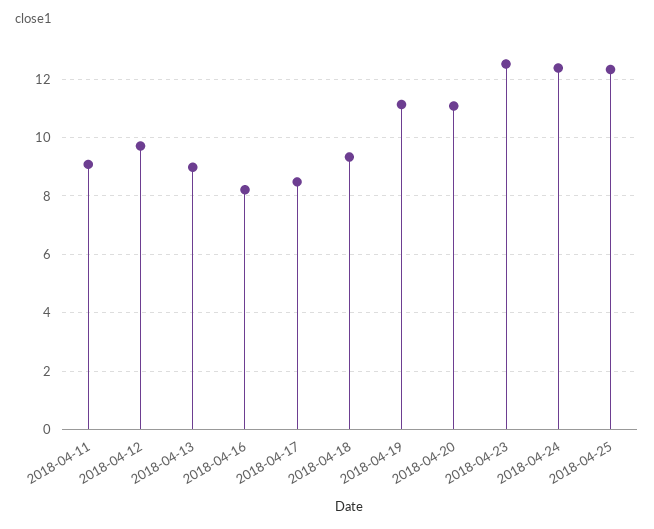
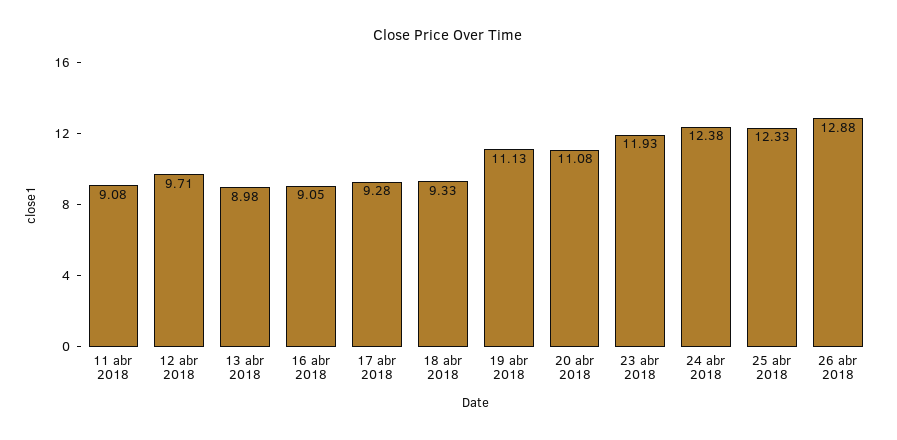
2018-04-16: 8.25 -> 9.05
2018-04-17: 8.5 -> 9.28
2018-04-23: 12.5 -> 11.93
26 abr 2018: none -> 12.88

